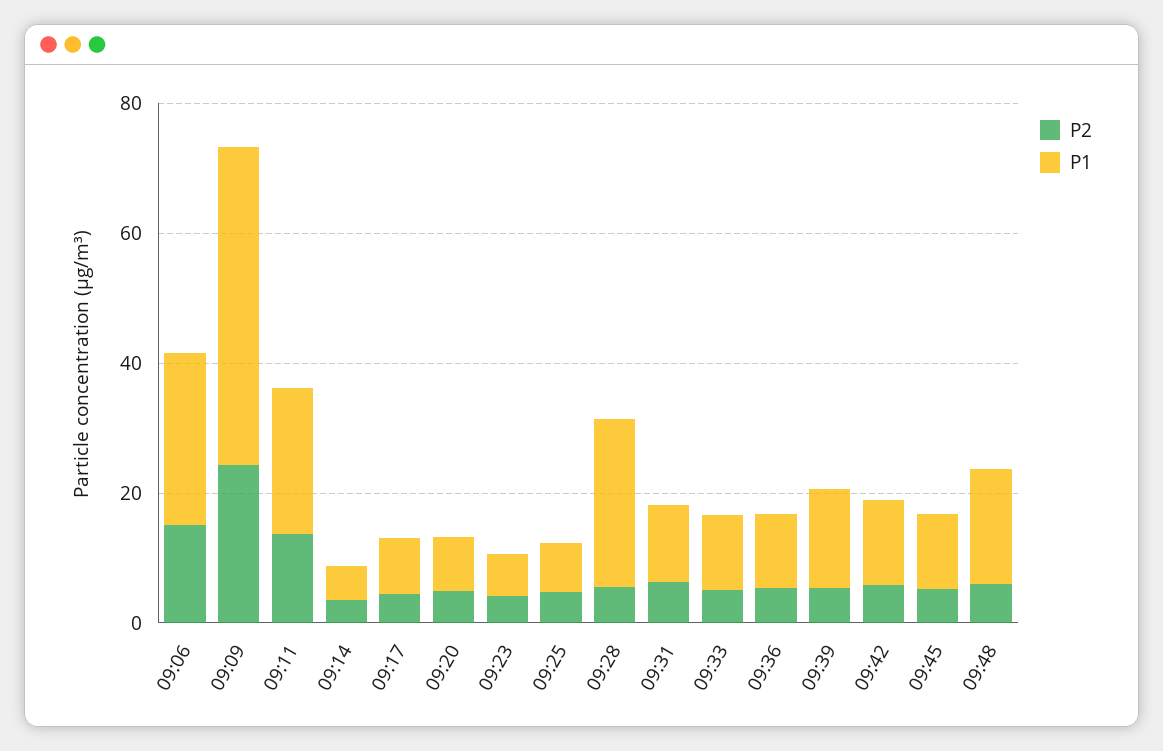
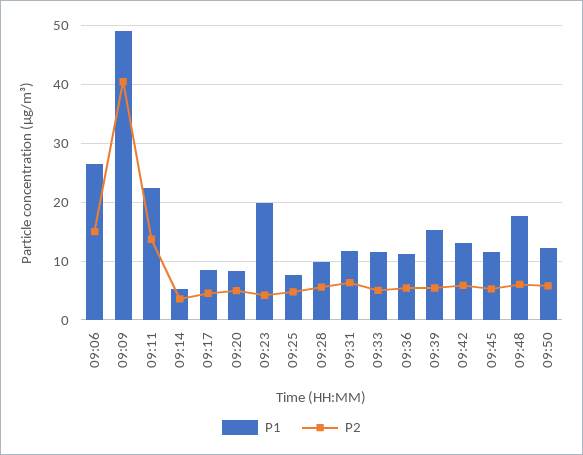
P2, 09:09: 25 -> 40
P1, 09:23: 5 -> 20
P1, 09:28: 25 -> 10
P1, 09:50: none -> 12
P2, 09:50: none -> 6

